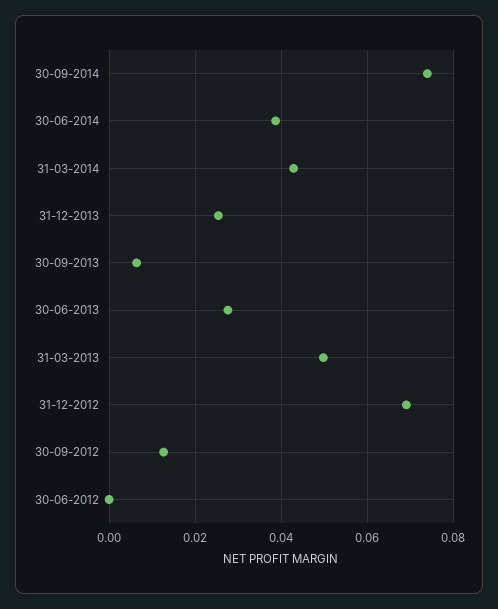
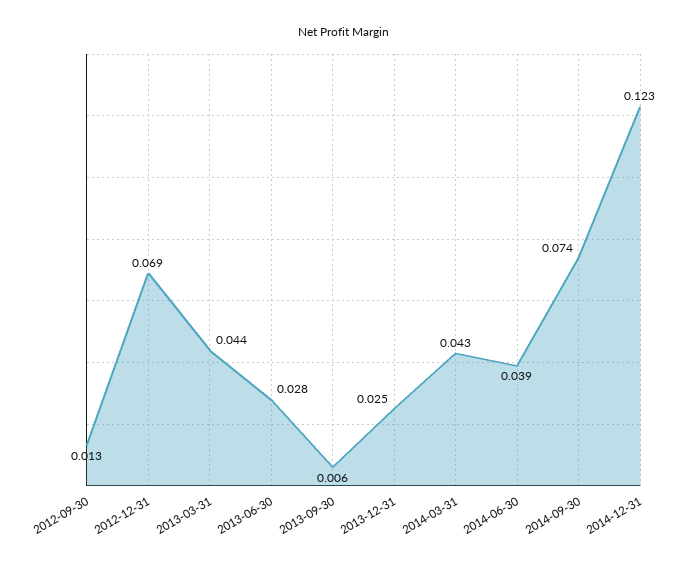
31-03-2013: 0.05 -> 0.044
30-06-2012: 0 -> none
2014-12-31: none -> 0.123

